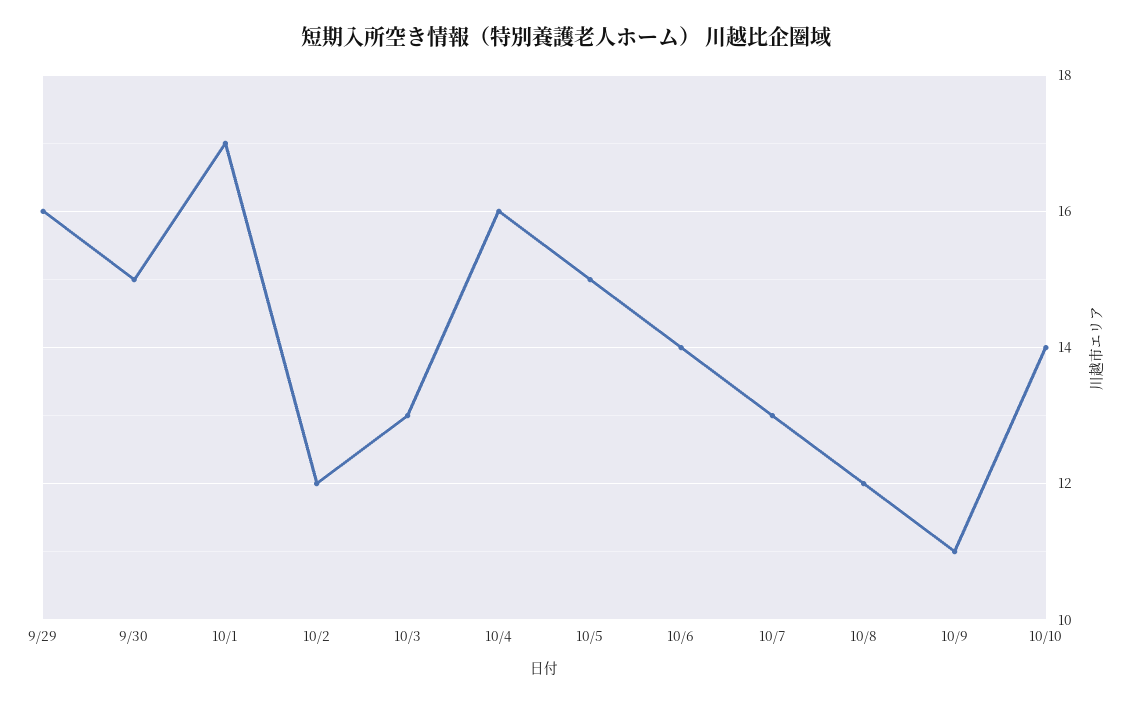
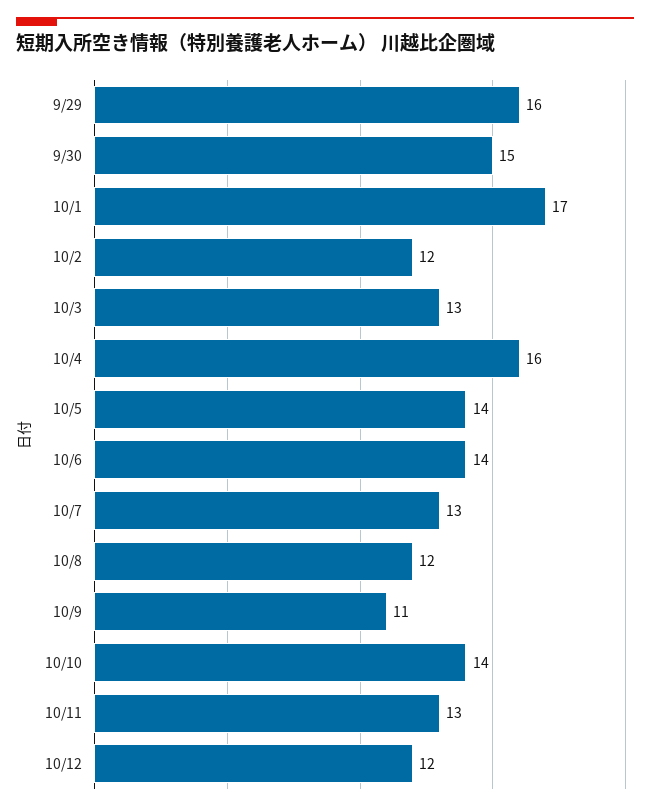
10/5: 15 -> 14
10/11: none -> 13
10/12: none -> 12

